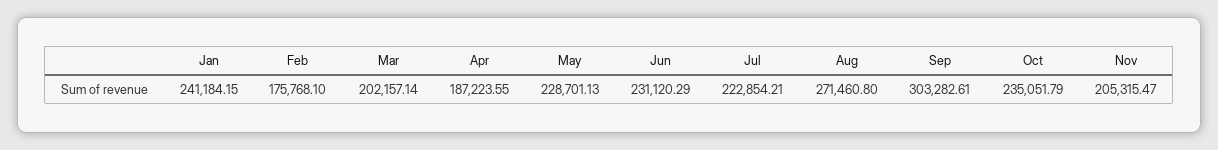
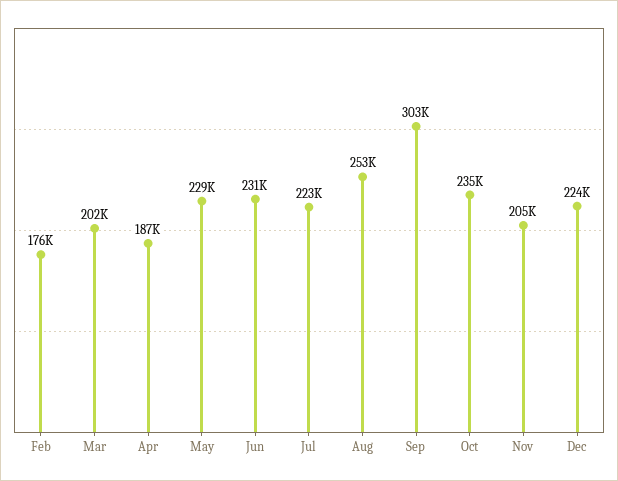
Jan: 241184.15 -> none
Aug: 271460.8 -> 253000
Dec: none -> 224000

